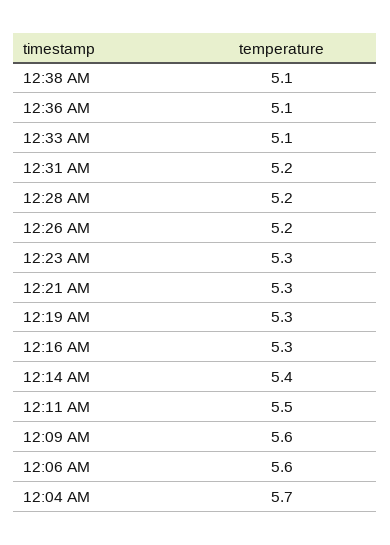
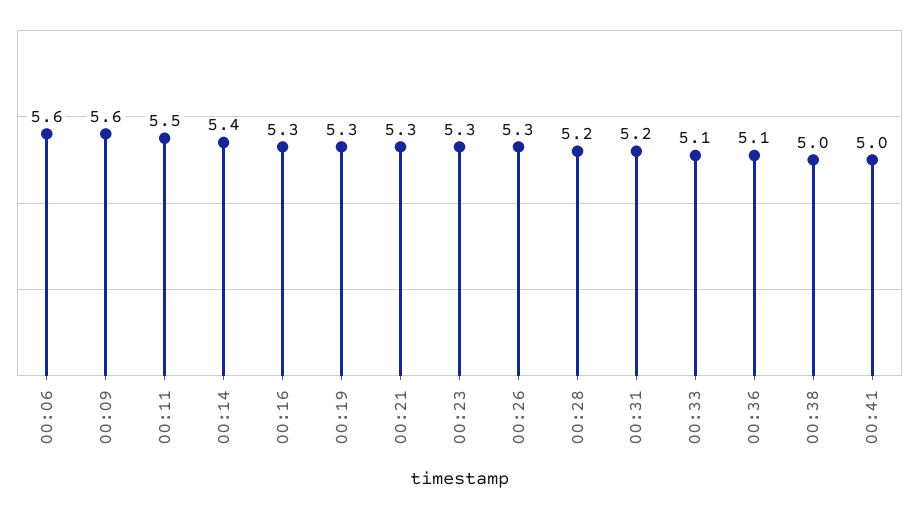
12:38 AM: 5.1 -> 5
12:26 AM: 5.2 -> 5.3
12:04 AM: 5.7 -> none
00:41: none -> 5

